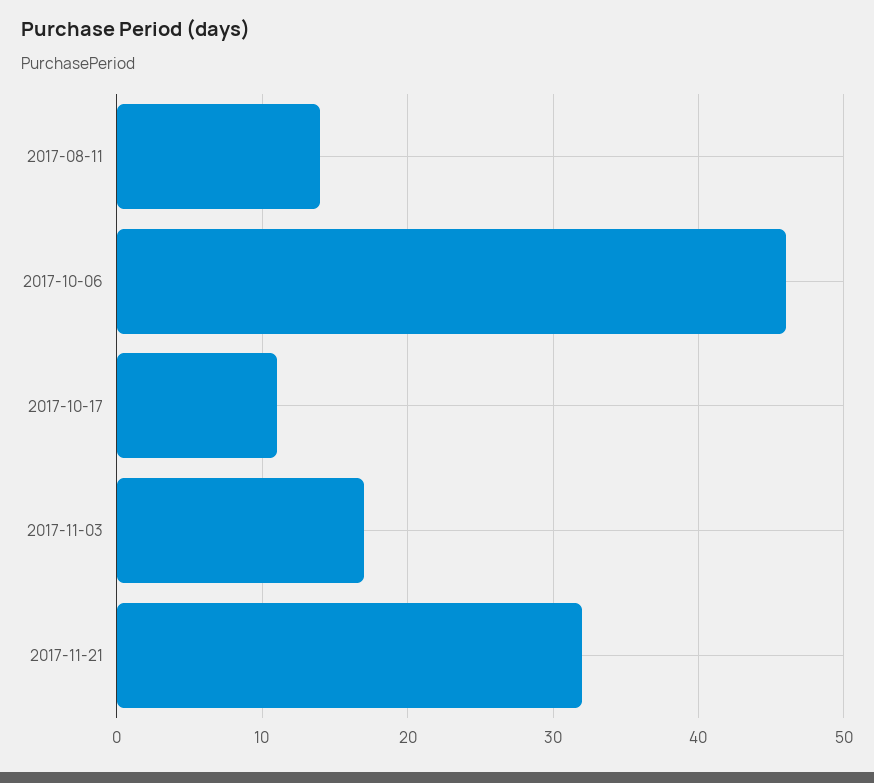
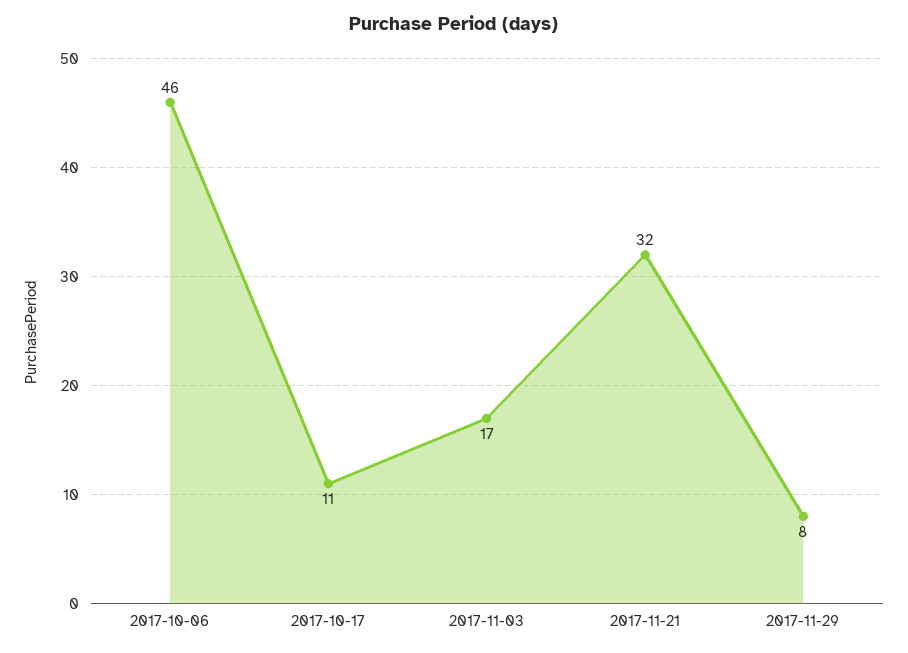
2017-08-11: 14 -> none
2017-11-29: none -> 8

